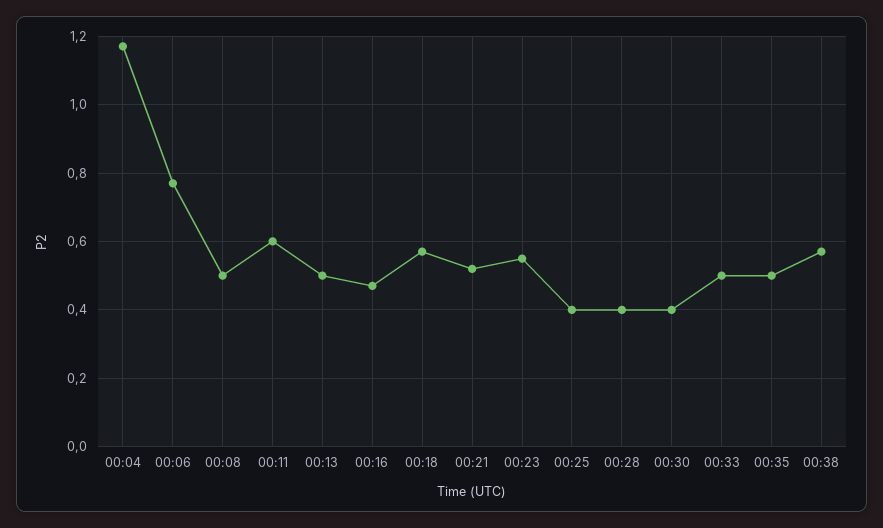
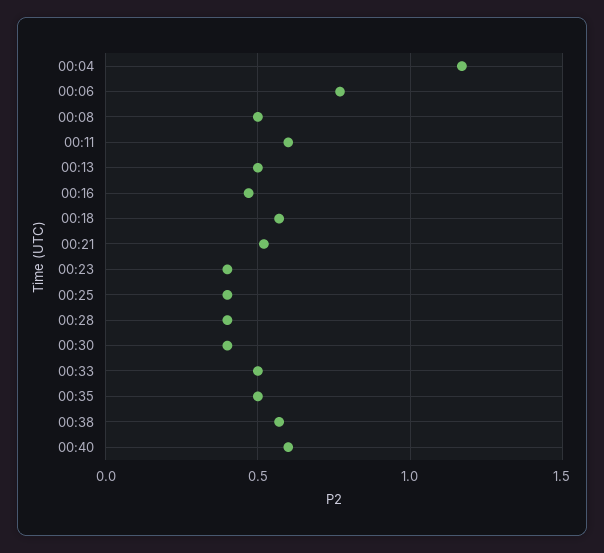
00:23: 0.55 -> 0.4
00:40: none -> 0.6

